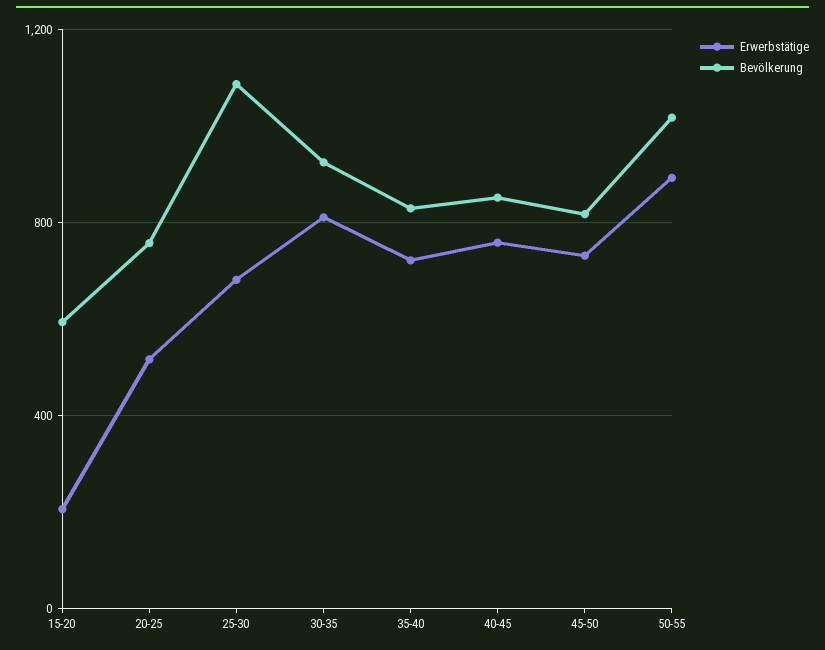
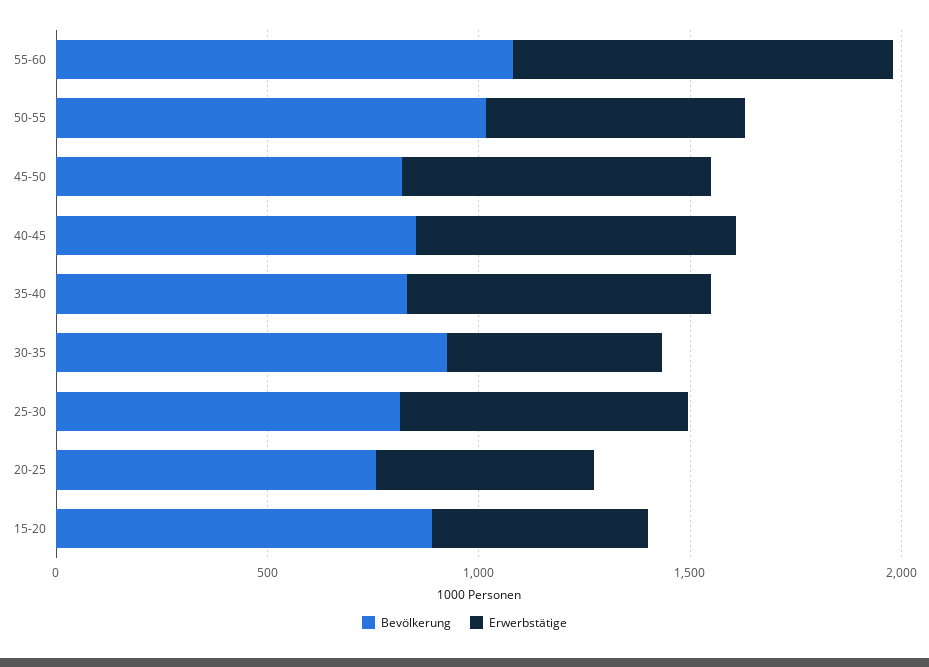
Erwerbstätige, 15-20: 200 -> 500
Bevölkerung, 15-20: 600 -> 900
Bevölkerung, 25-30: 1100 -> 800
Erwerbstätige, 30-35: 800 -> 500
Erwerbstätige, 50-55: 900 -> 600
Bevölkerung, 55-60: none -> 1100
Erwerbstätige, 55-60: none -> 900

